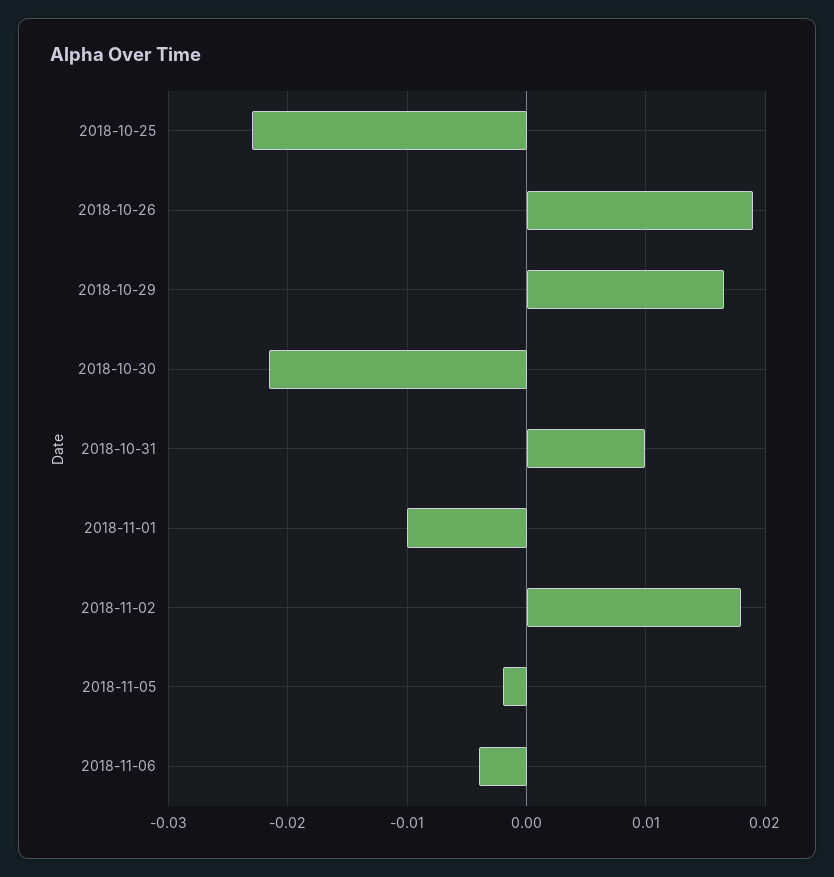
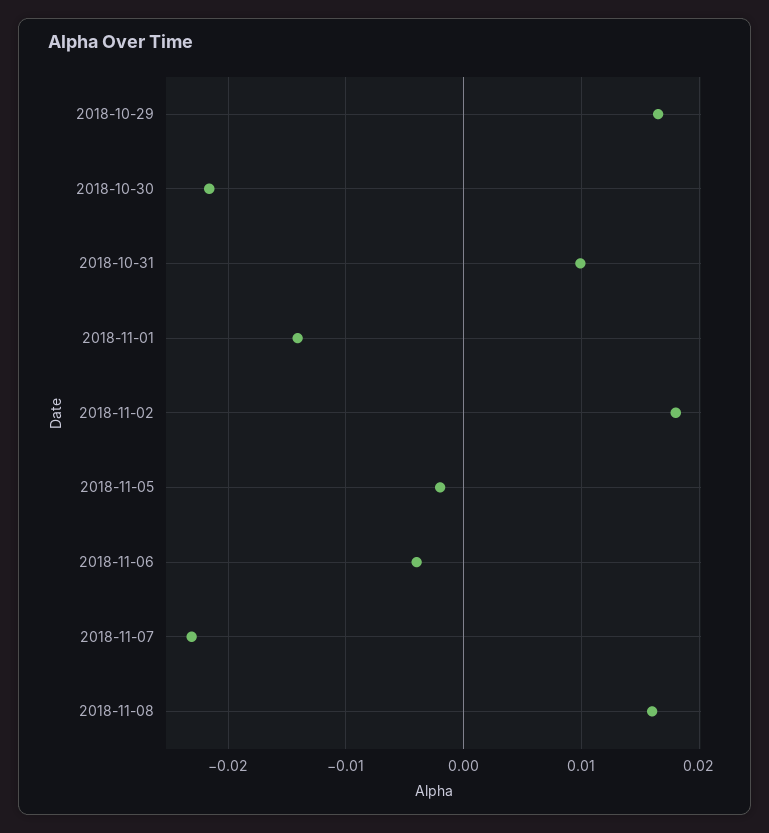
2018-10-25: -0.023 -> none
2018-10-26: 0.019 -> none
2018-11-01: -0.01 -> -0.014
2018-11-07: none -> -0.023
2018-11-08: none -> 0.016

